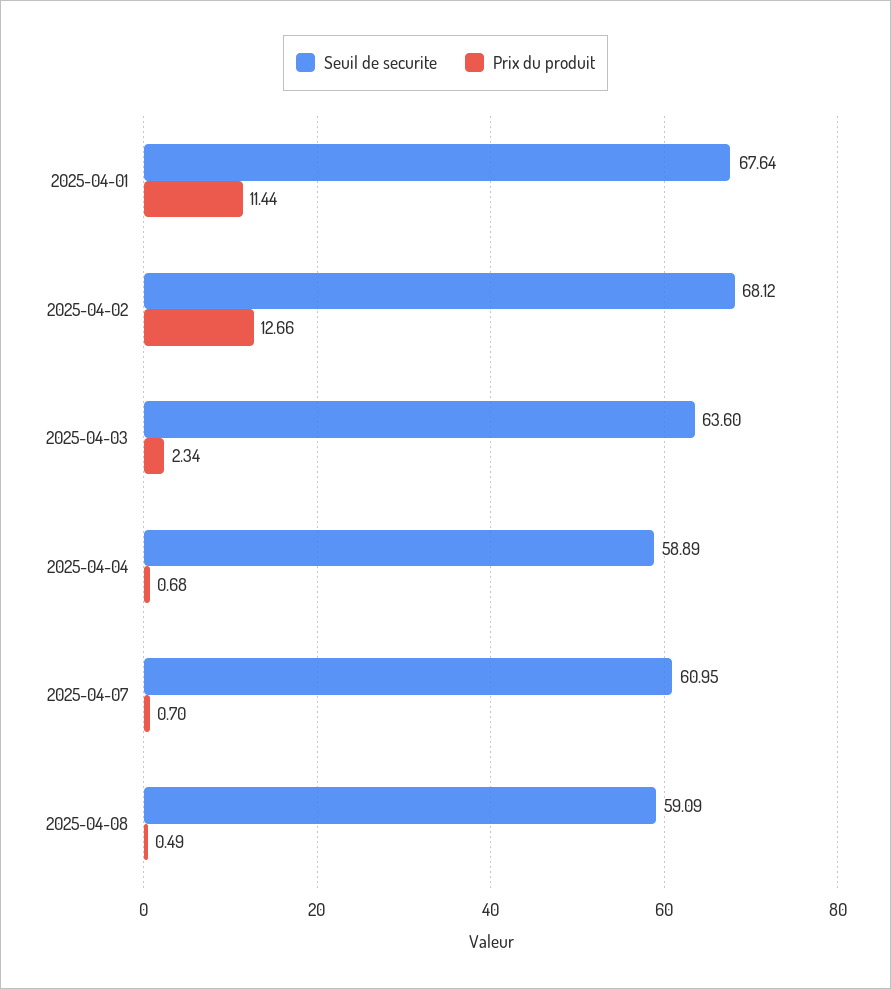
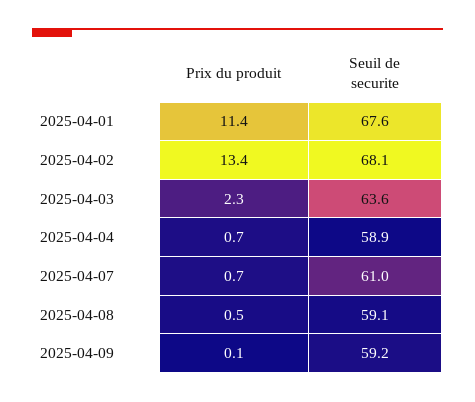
Prix du produit, 2025-04-02: 12.66 -> 13.4
Prix du produit, 2025-04-09: none -> 0.1
Seuil de securite, 2025-04-09: none -> 59.2

